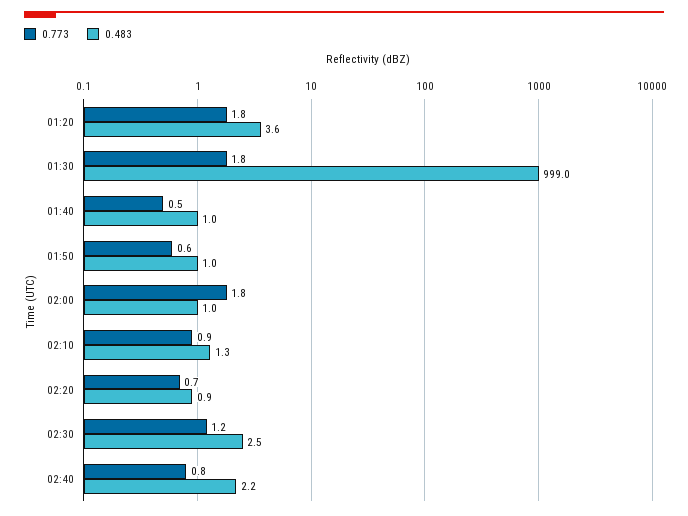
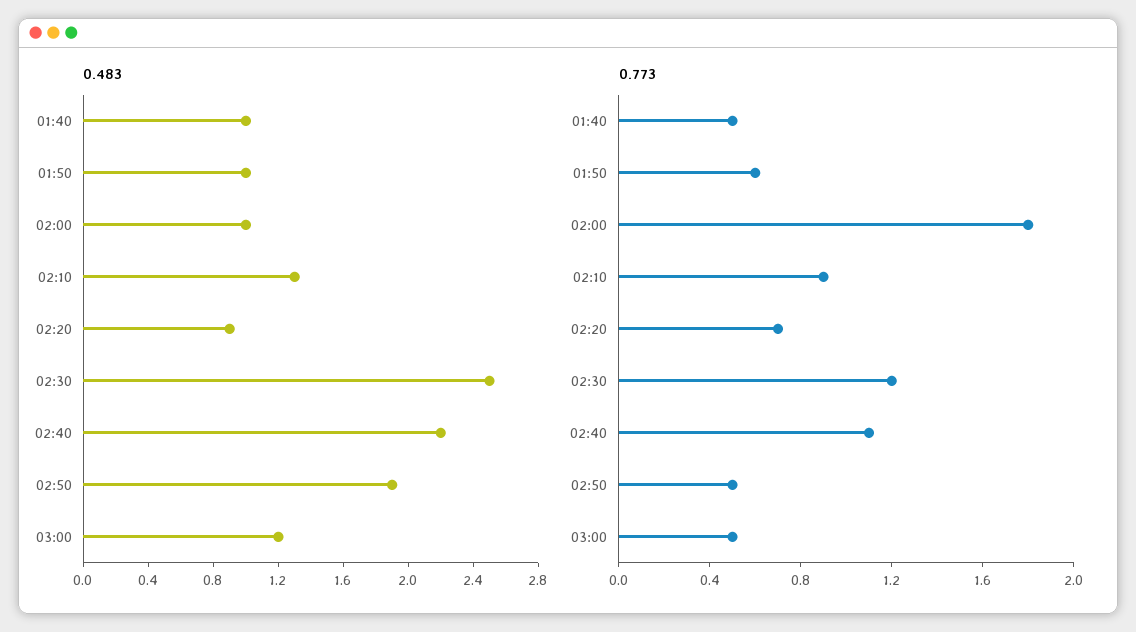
0.773, 01:20: 1.8 -> none
0.483, 01:20: 3.6 -> none
0.773, 01:30: 1.8 -> none
0.483, 01:30: 999 -> none
0.773, 02:40: 0.8 -> 1.1
0.483, 02:50: none -> 1.9
0.483, 03:00: none -> 1.2
0.773, 02:50: none -> 0.5
0.773, 03:00: none -> 0.5

